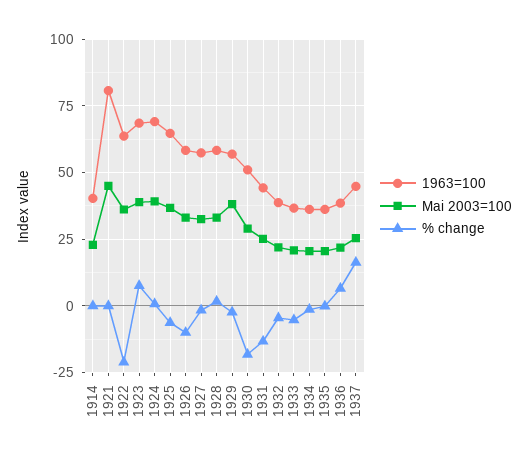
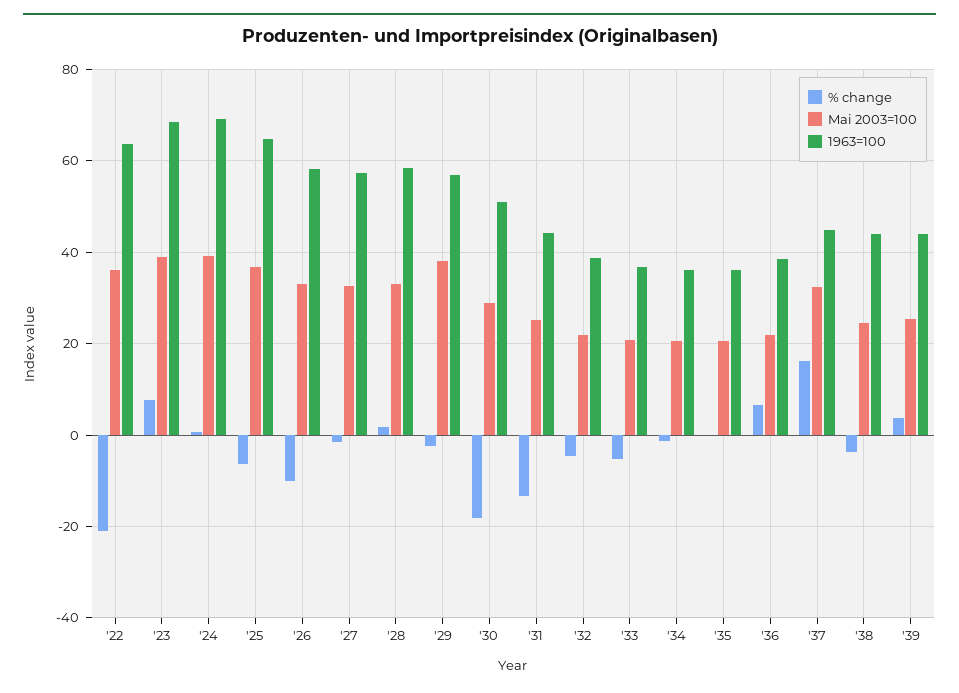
1963=100, 1914: 40 -> none
Mai 2003=100, 1914: 22.5 -> none
% change, 1914: 0 -> none
1963=100, 1921: 80 -> none
Mai 2003=100, 1921: 45 -> none
% change, 1921: 0 -> none
Mai 2003=100, 1937: 25 -> 32
% change, '38: none -> -4
Mai 2003=100, '38: none -> 24
1963=100, '38: none -> 44
% change, '39: none -> 4
Mai 2003=100, '39: none -> 26
1963=100, '39: none -> 44

